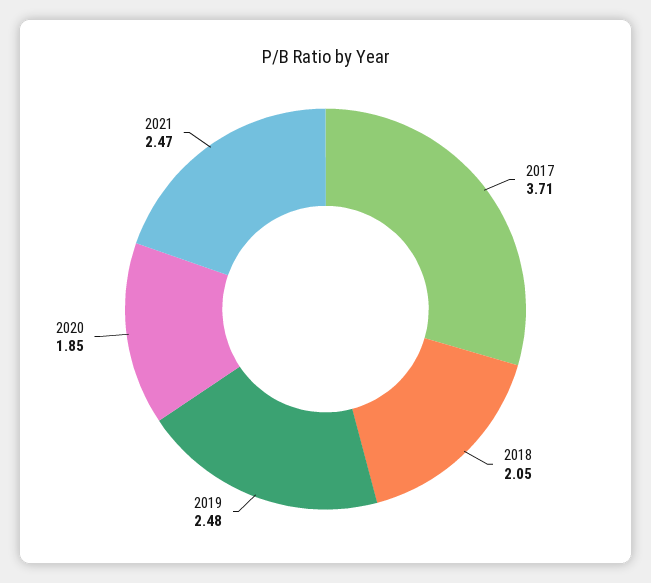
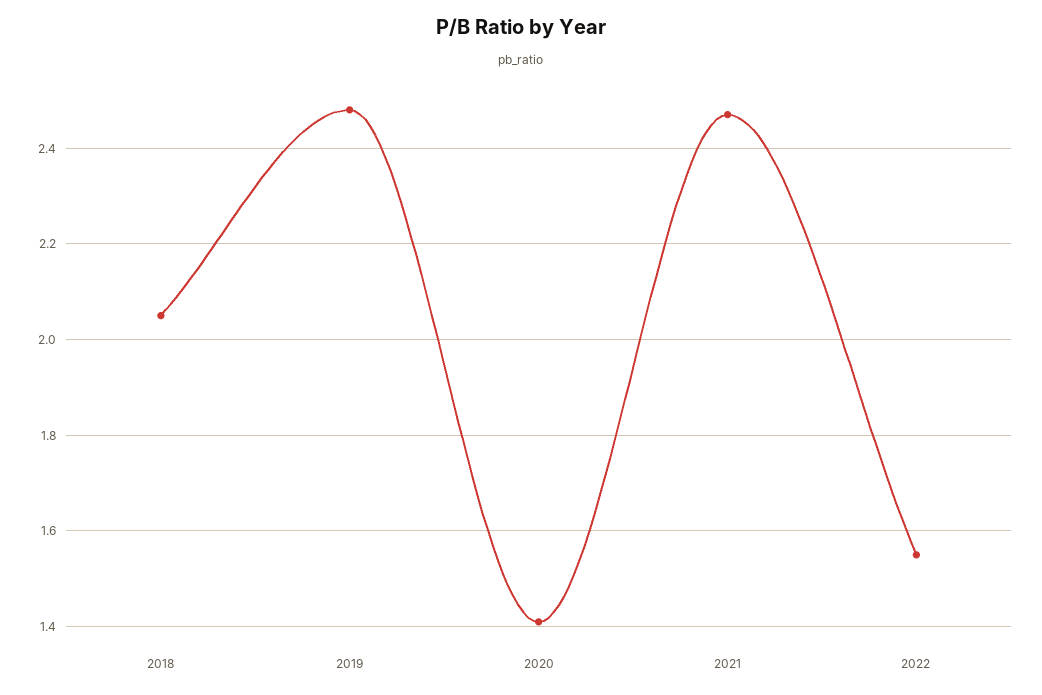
2017: 3.71 -> none
2020: 1.85 -> 1.4
2022: none -> 1.55

